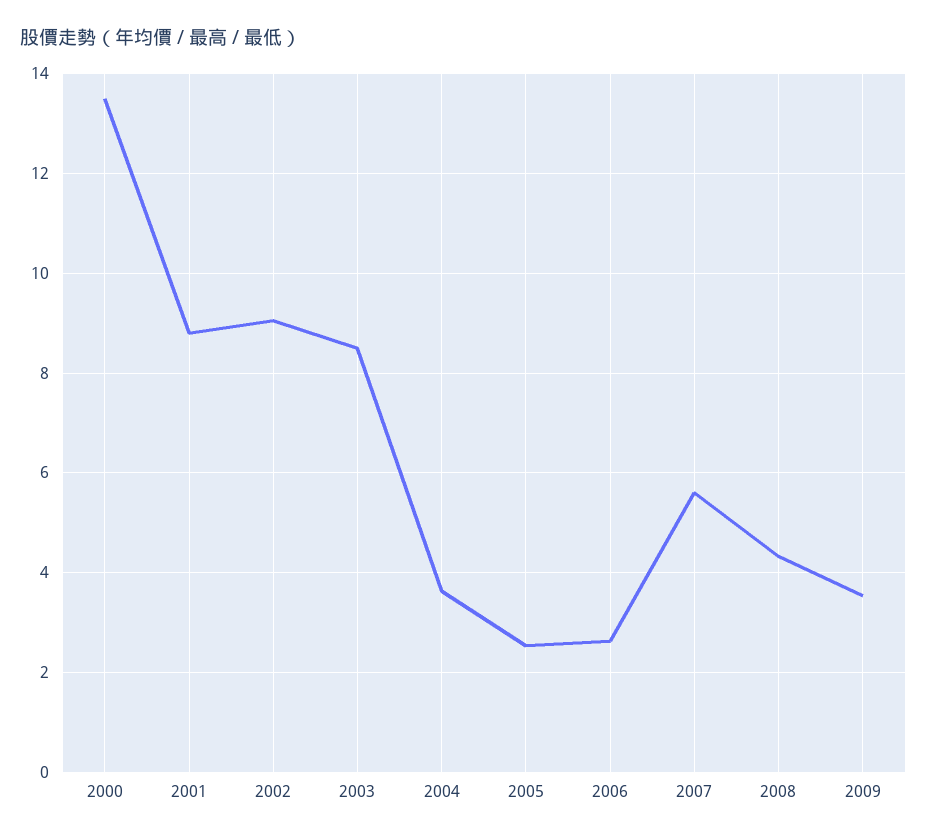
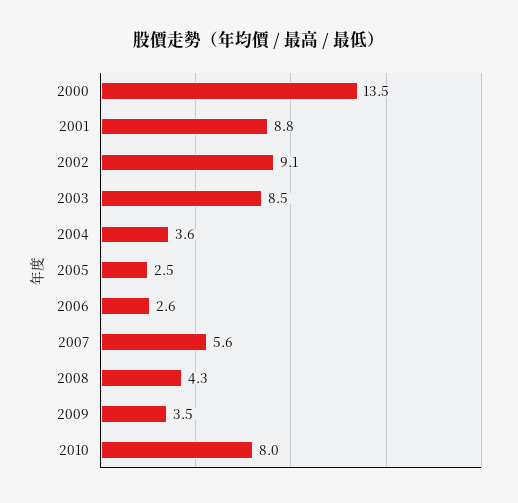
2010: none -> 8

